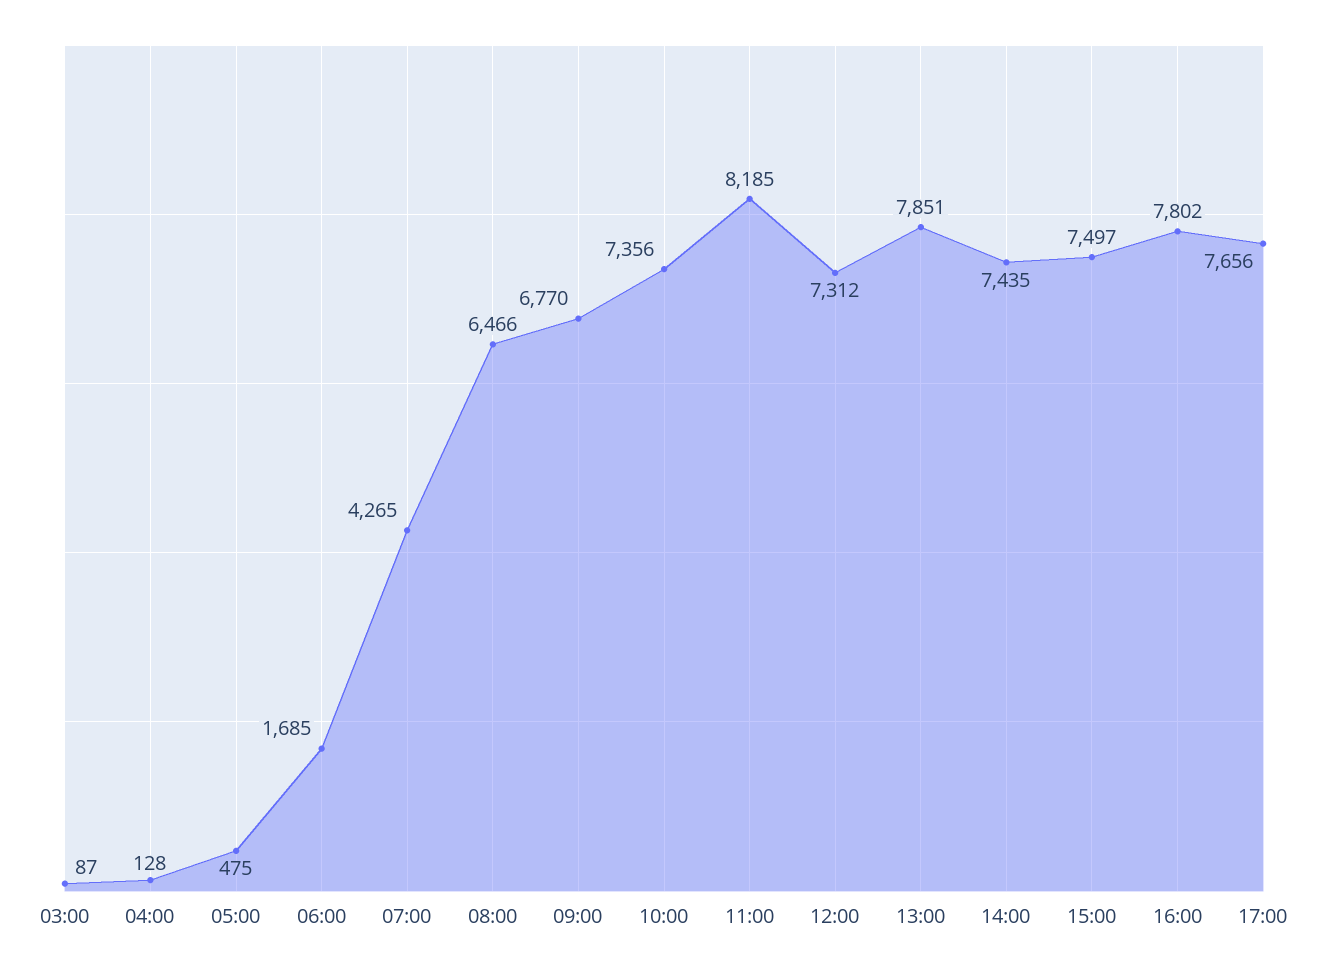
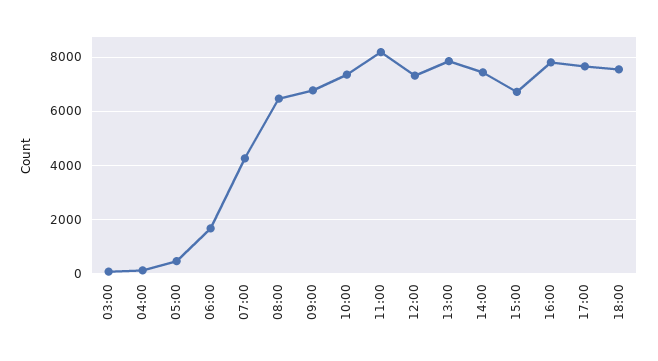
15:00: 7497 -> 6750
18:00: none -> 7500

